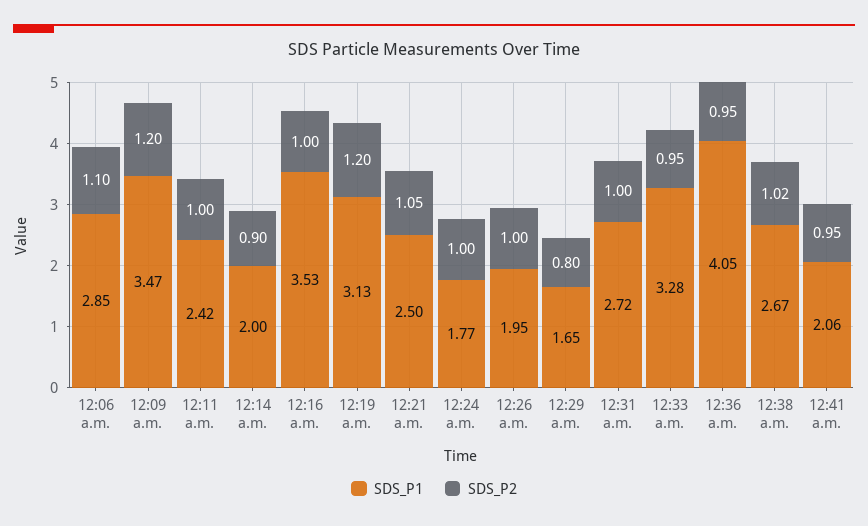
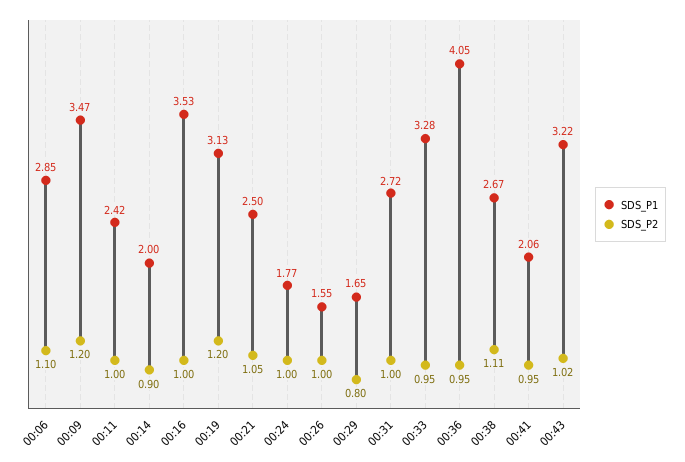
SDS_P1, 12:26 a.m.: 1.95 -> 1.55
SDS_P2, 12:38 a.m.: 1.02 -> 1.11
SDS_P1, 00:43: none -> 3.22
SDS_P2, 00:43: none -> 1.02

